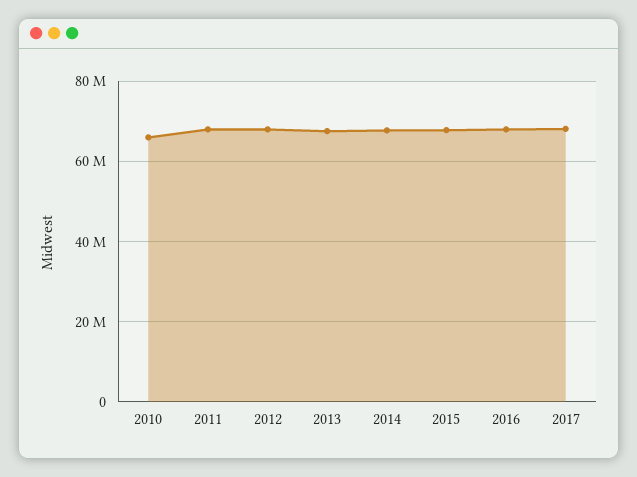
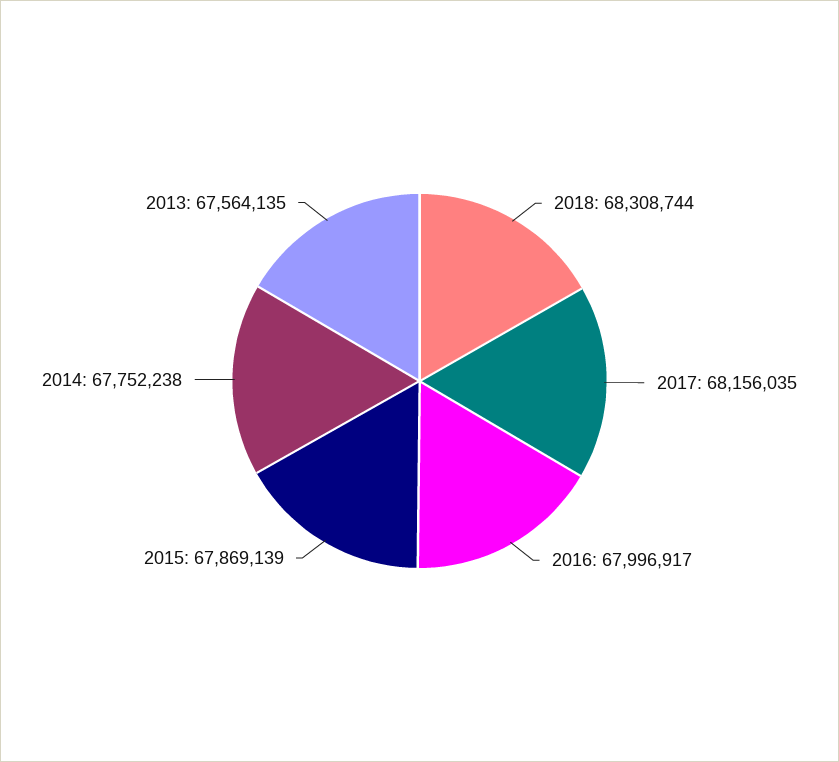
2010: 66000000 -> none
2011: 68000000 -> none
2012: 68000000 -> none
2018: none -> 68308744

